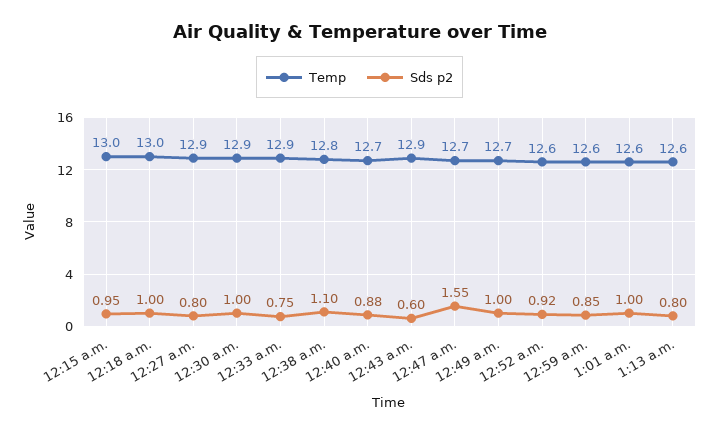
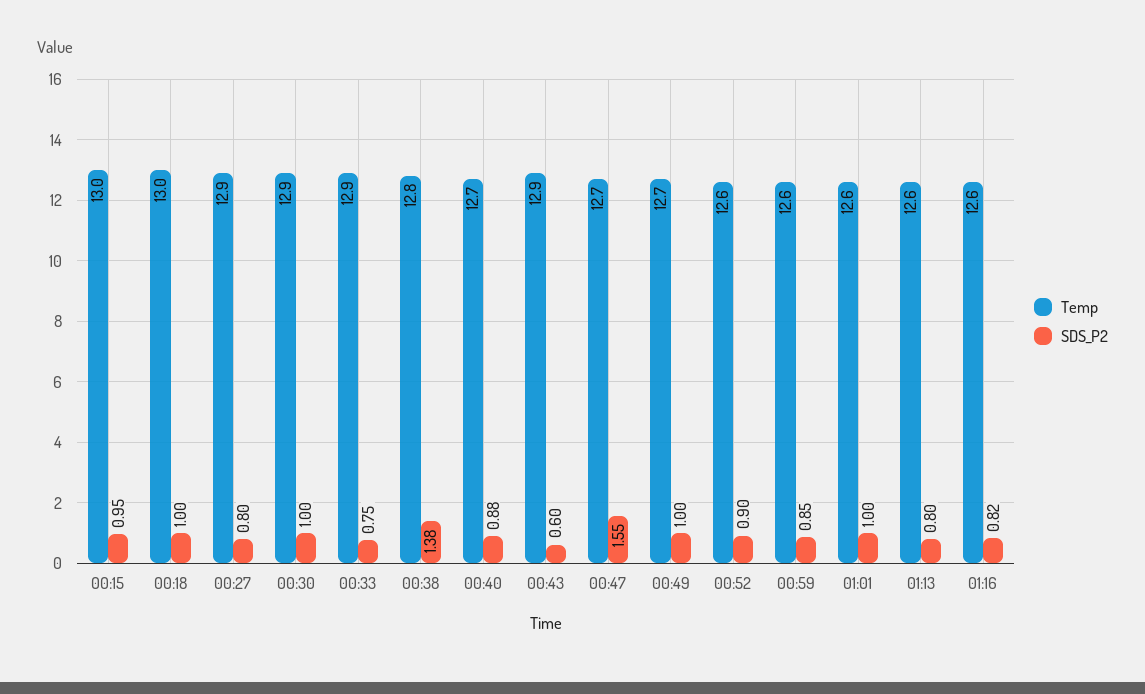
Sds p2, 12:38 a.m.: 1.1 -> 1.38
Sds p2, 12:52 a.m.: 0.92 -> 0.9
Temp, 01:16: none -> 12.6
Sds p2, 01:16: none -> 0.82

